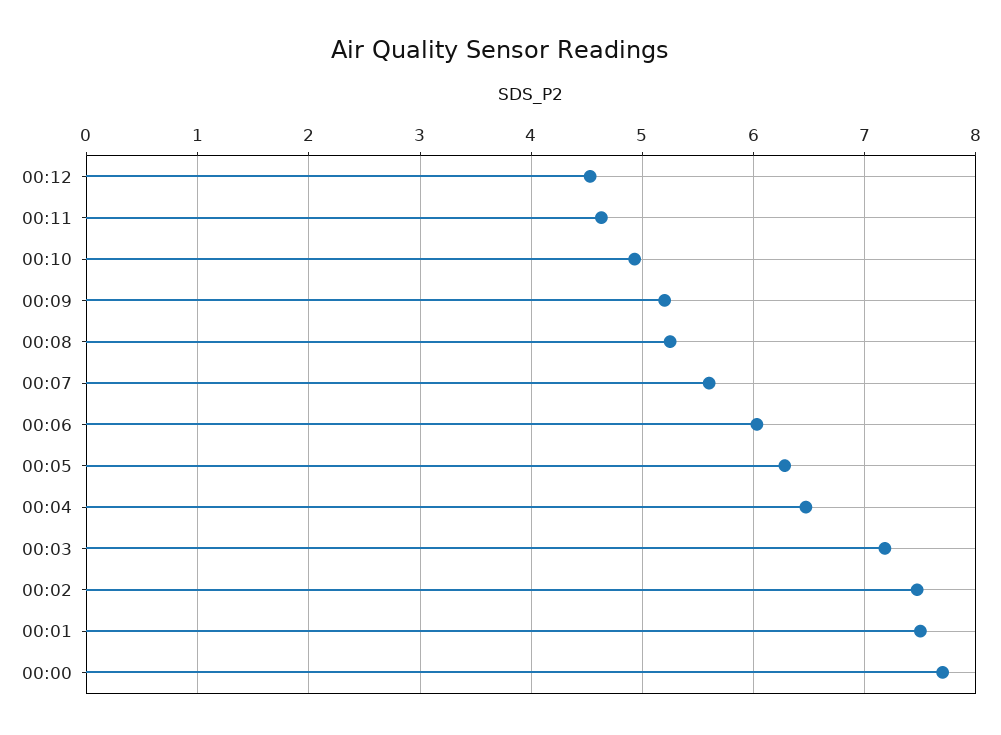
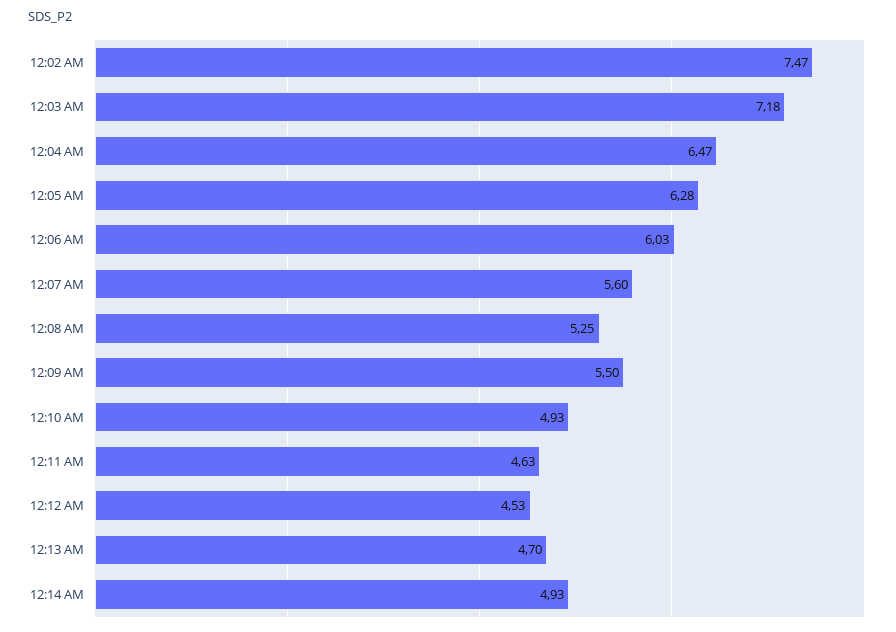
00:09: 5.2 -> 5.5
00:01: 7.5 -> none
00:00: 7.7 -> none
12:13 AM: none -> 4.7
12:14 AM: none -> 4.93

